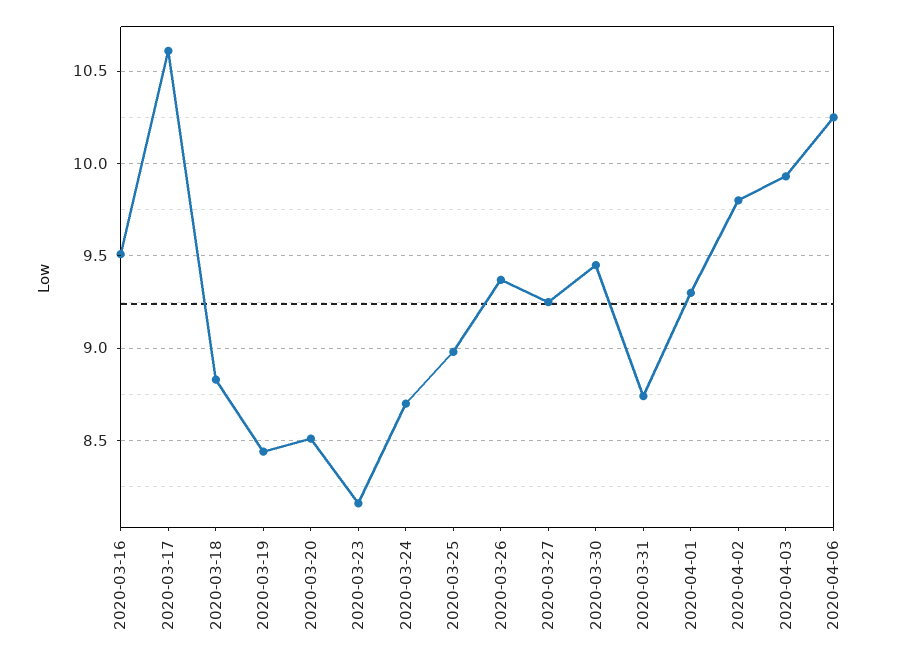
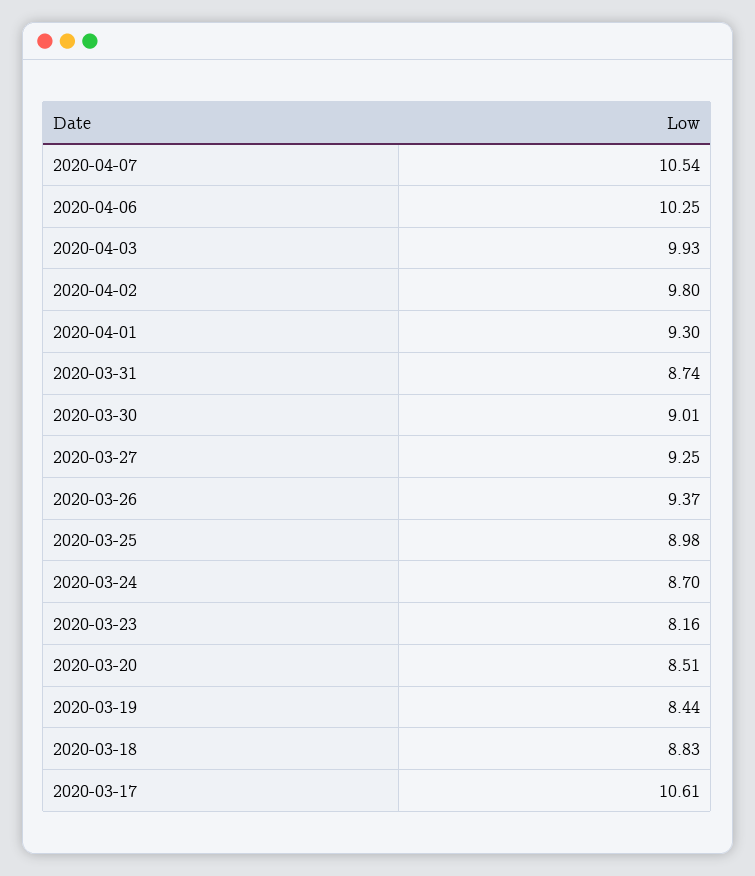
2020-03-16: 9.5 -> none
2020-03-30: 9.45 -> 9.01
2020-04-07: none -> 10.54

